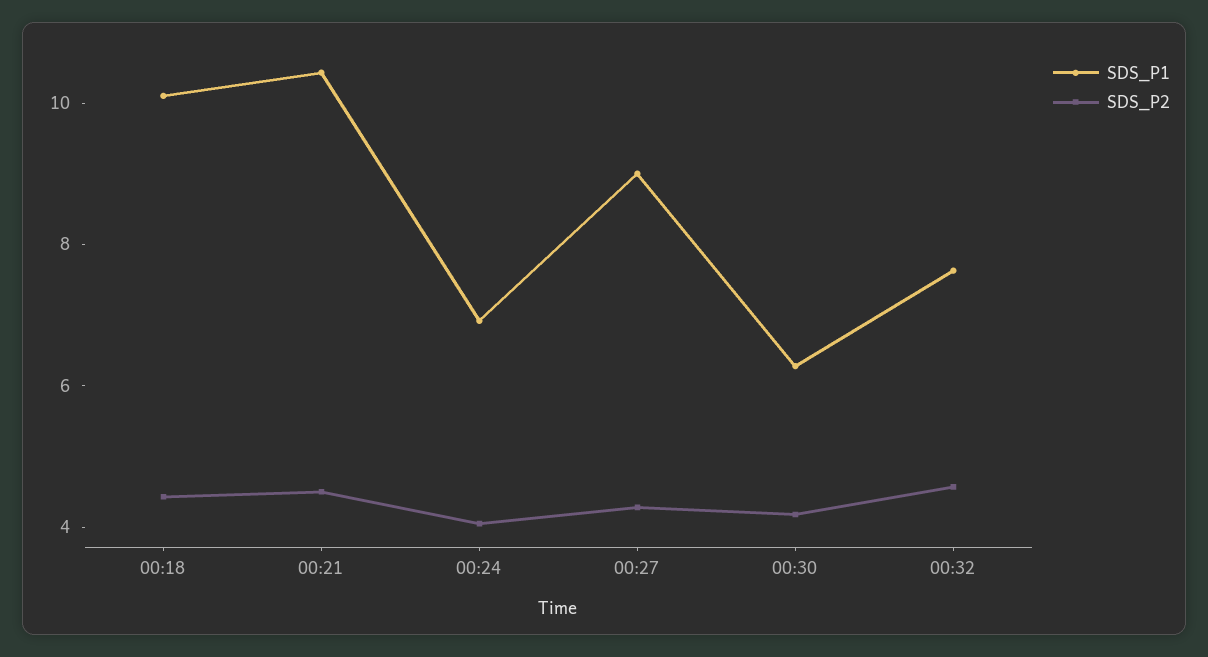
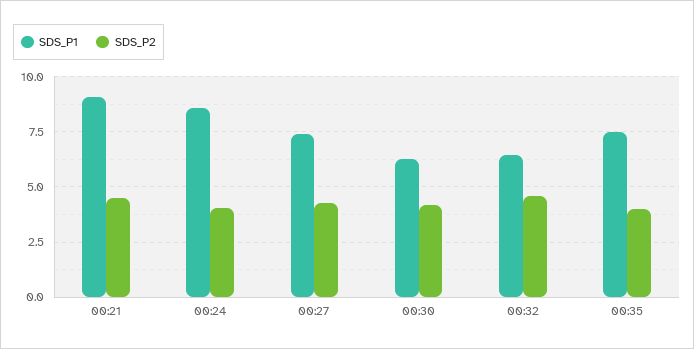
SDS_P1, 00:18: 10 -> none
SDS_P2, 00:18: 4.5 -> none
SDS_P1, 00:21: 10.5 -> 9
SDS_P1, 00:24: 7 -> 8.5
SDS_P1, 00:27: 9 -> 7.5
SDS_P1, 00:32: 7.5 -> 6.5
SDS_P1, 00:35: none -> 7.5
SDS_P2, 00:35: none -> 4

